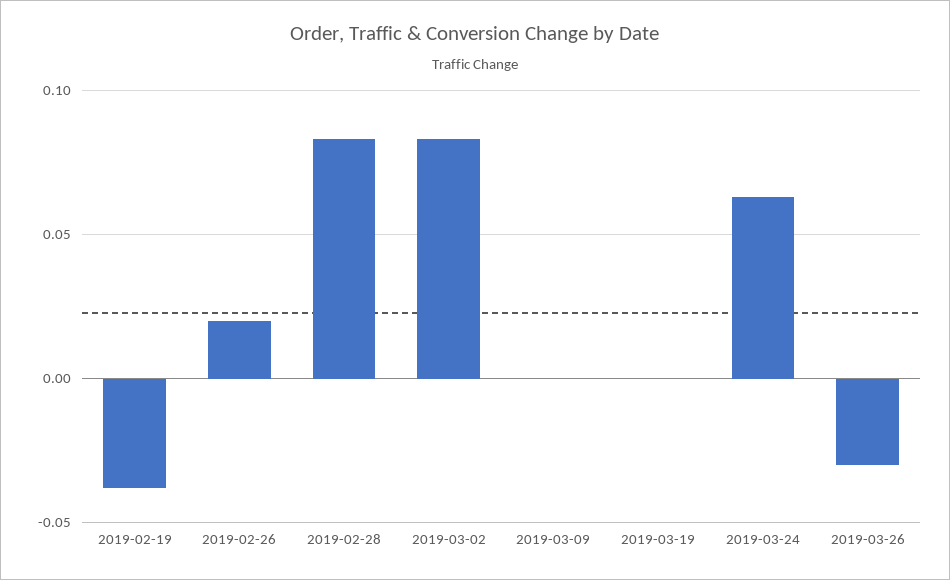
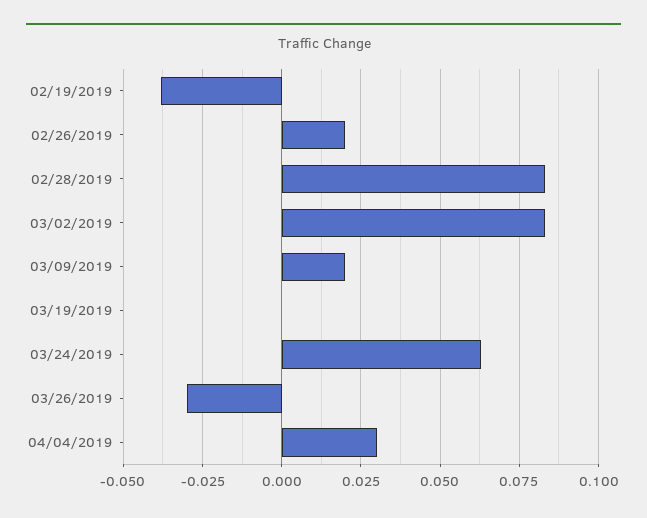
2019-03-09: 0 -> 0.02
04/04/2019: none -> 0.03

